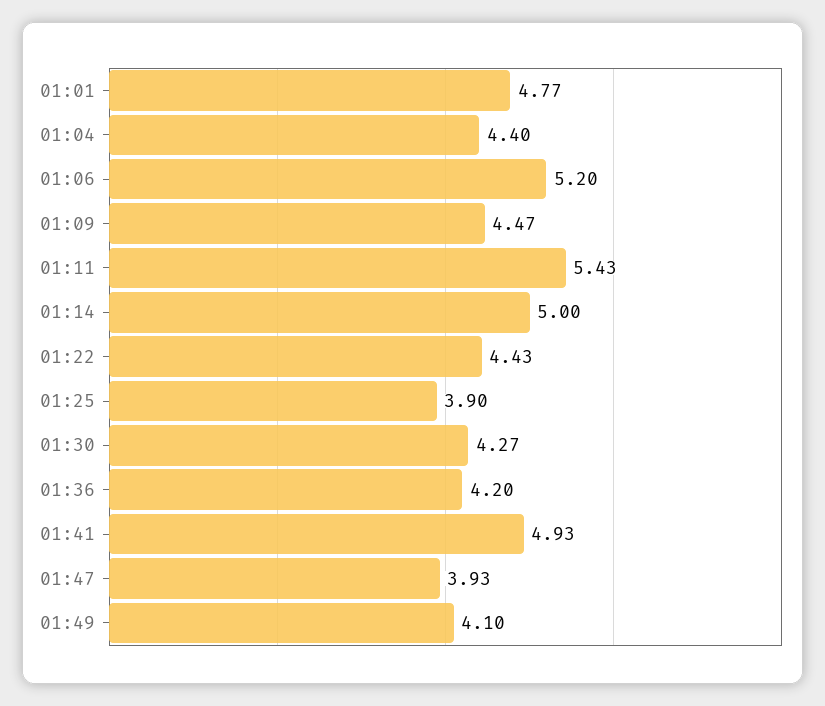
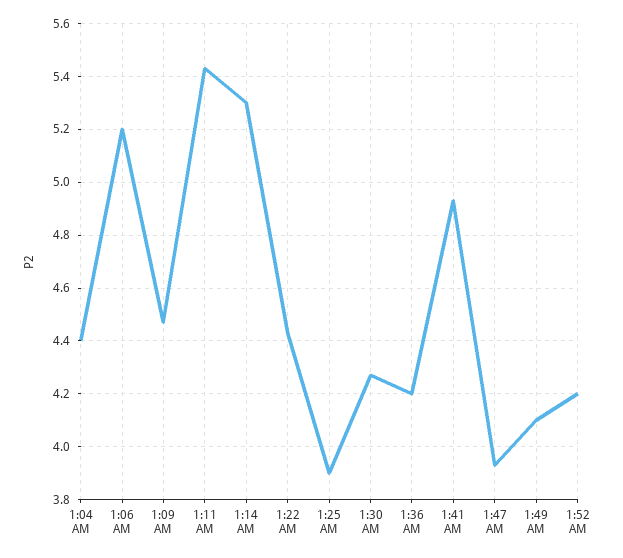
01:01: 4.77 -> none
01:14: 5 -> 5.3
1:52 AM: none -> 4.2

